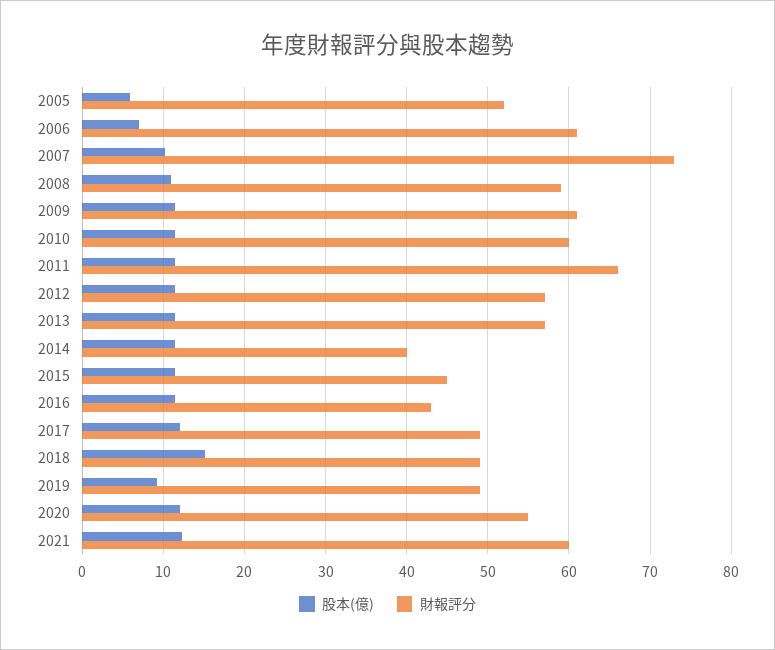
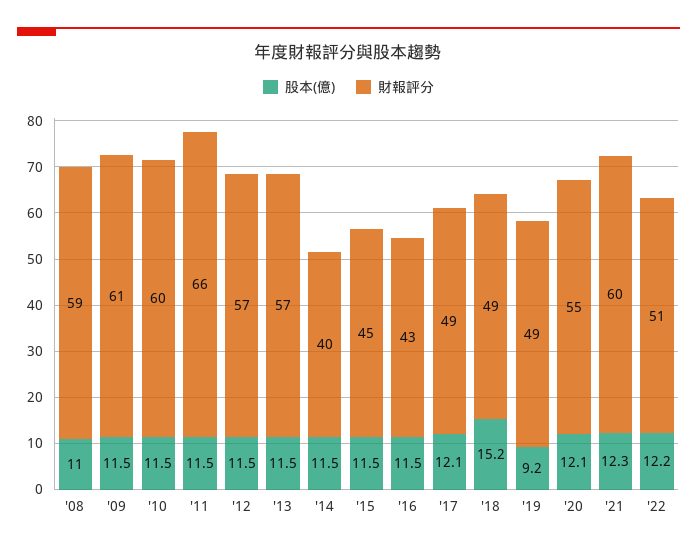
股本(億), 2005: 6 -> none
財報評分, 2005: 52 -> none
股本(億), 2006: 7 -> none
財報評分, 2006: 61 -> none
股本(億), 2007: 10 -> none
財報評分, 2007: 73 -> none
股本(億), '22: none -> 12.2
財報評分, '22: none -> 51

